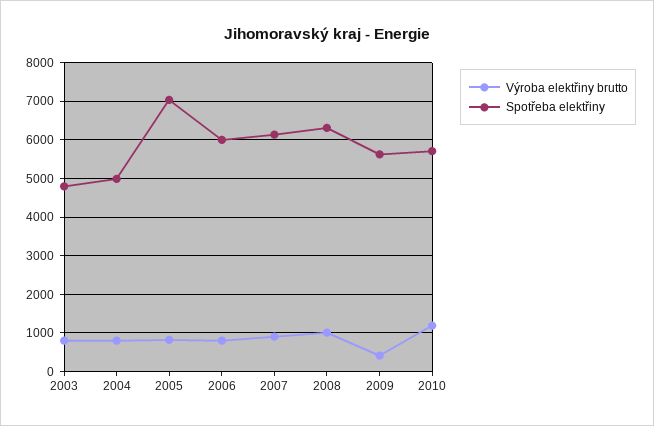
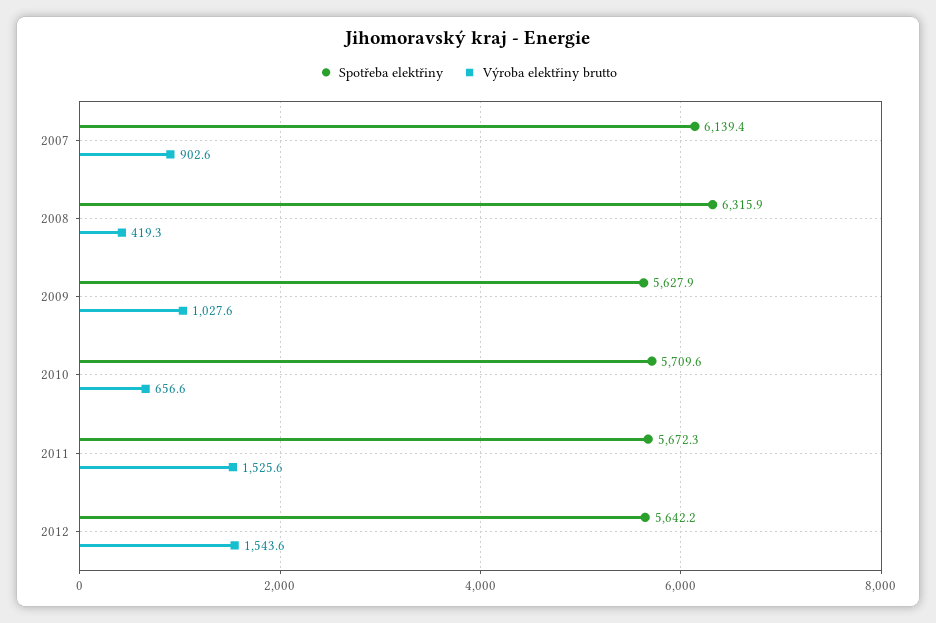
Výroba elektřiny brutto, 2003: 800 -> none
Spotřeba elektřiny, 2003: 4800 -> none
Výroba elektřiny brutto, 2004: 800 -> none
Spotřeba elektřiny, 2004: 5000 -> none
Výroba elektřiny brutto, 2005: 800 -> none
Spotřeba elektřiny, 2005: 7000 -> none
Výroba elektřiny brutto, 2006: 800 -> none
Spotřeba elektřiny, 2006: 6000 -> none
Výroba elektřiny brutto, 2008: 1000 -> 419.3
Výroba elektřiny brutto, 2009: 400 -> 1027.6
Výroba elektřiny brutto, 2010: 1200 -> 656.6
Spotřeba elektřiny, 2011: none -> 5672.3
Výroba elektřiny brutto, 2011: none -> 1525.6
Spotřeba elektřiny, 2012: none -> 5642.2
Výroba elektřiny brutto, 2012: none -> 1543.6

